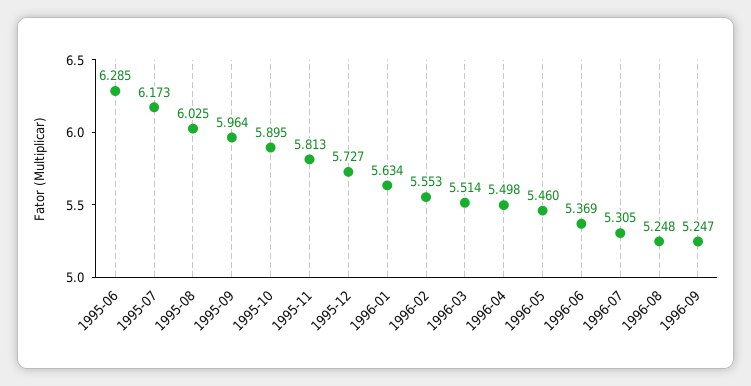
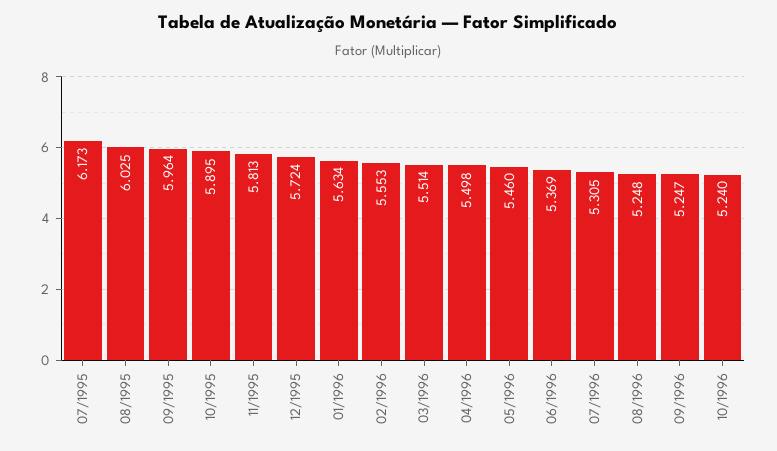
1995-06: 6.285 -> none
1995-12: 5.727 -> 5.724
10/1996: none -> 5.24

